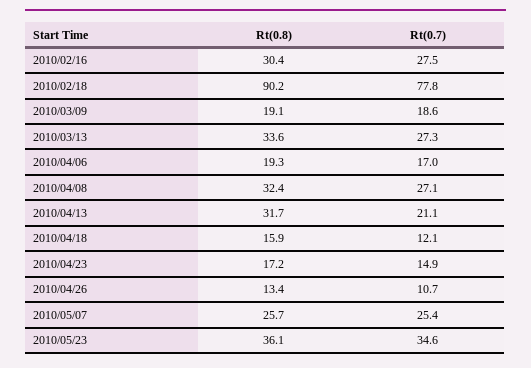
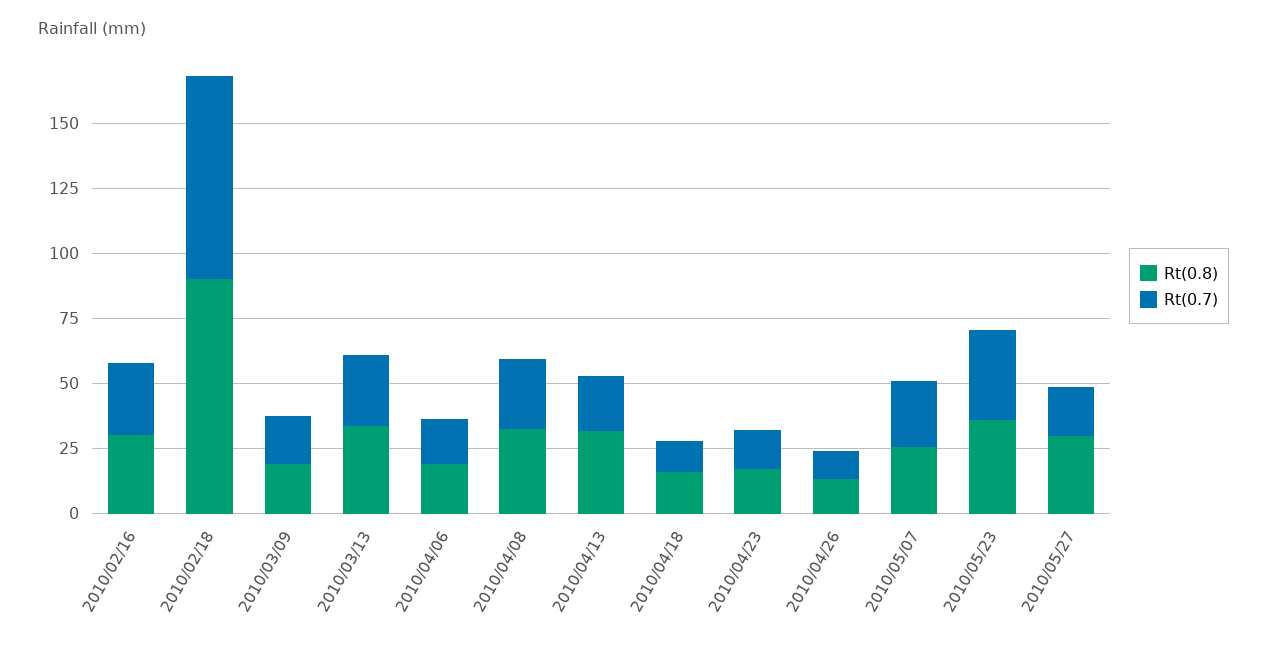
Rt(0.8), 2010/05/27: none -> 30
Rt(0.7), 2010/05/27: none -> 20

